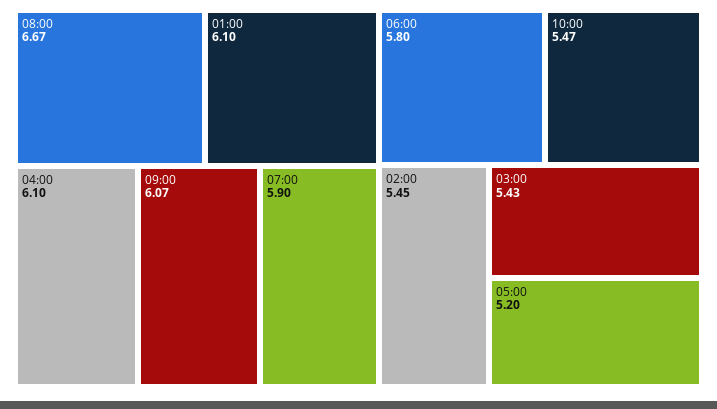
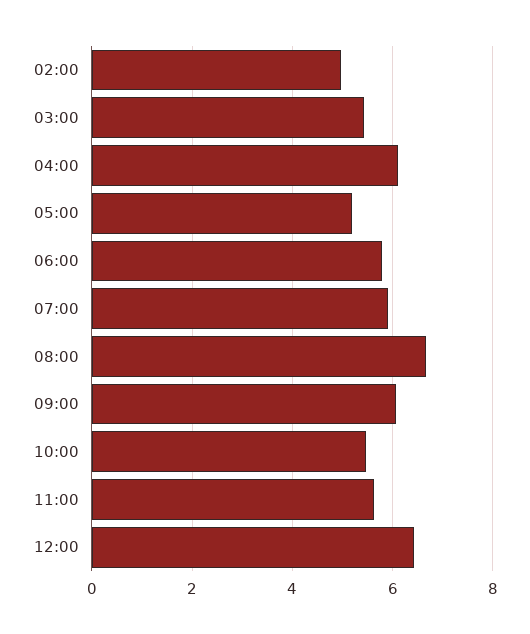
01:00: 6.1 -> none
02:00: 5.45 -> 5
11:00: none -> 5.6
12:00: none -> 6.4

